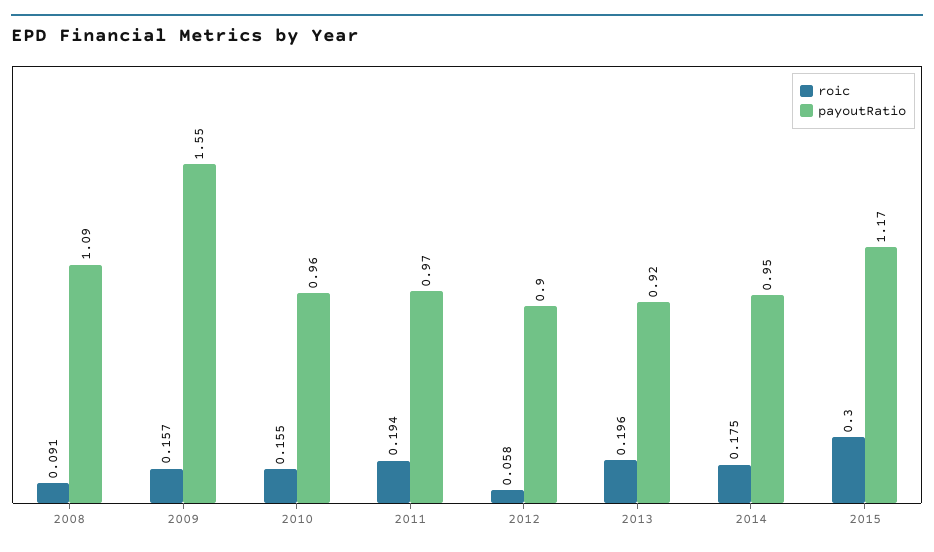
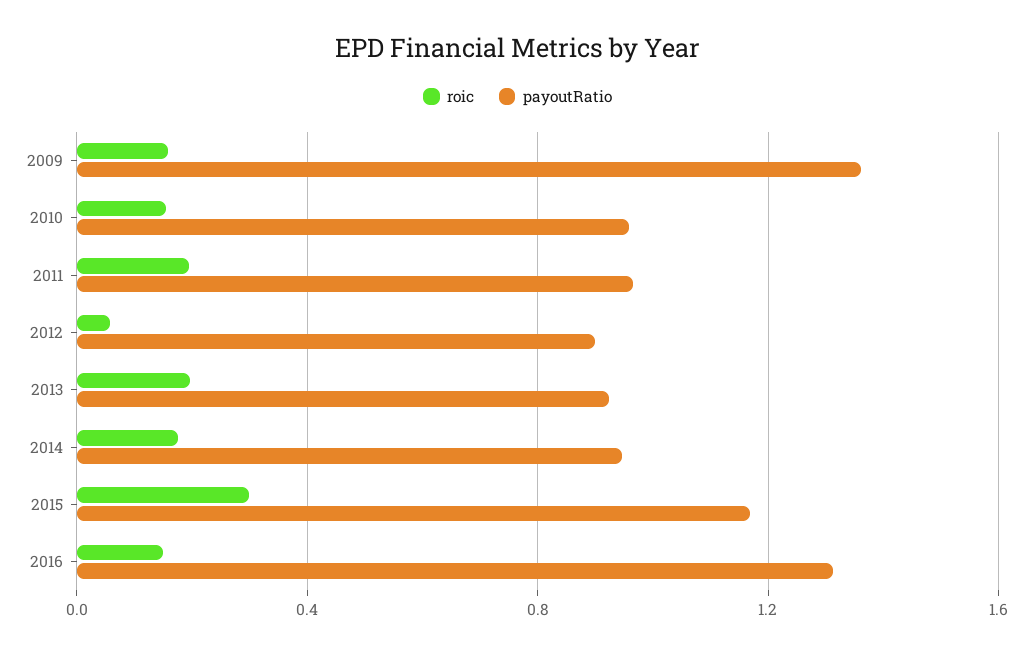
roic, 2008: 0.091 -> none
payoutRatio, 2008: 1.09 -> none
payoutRatio, 2009: 1.55 -> 1.35
roic, 2016: none -> 0.15
payoutRatio, 2016: none -> 1.3

